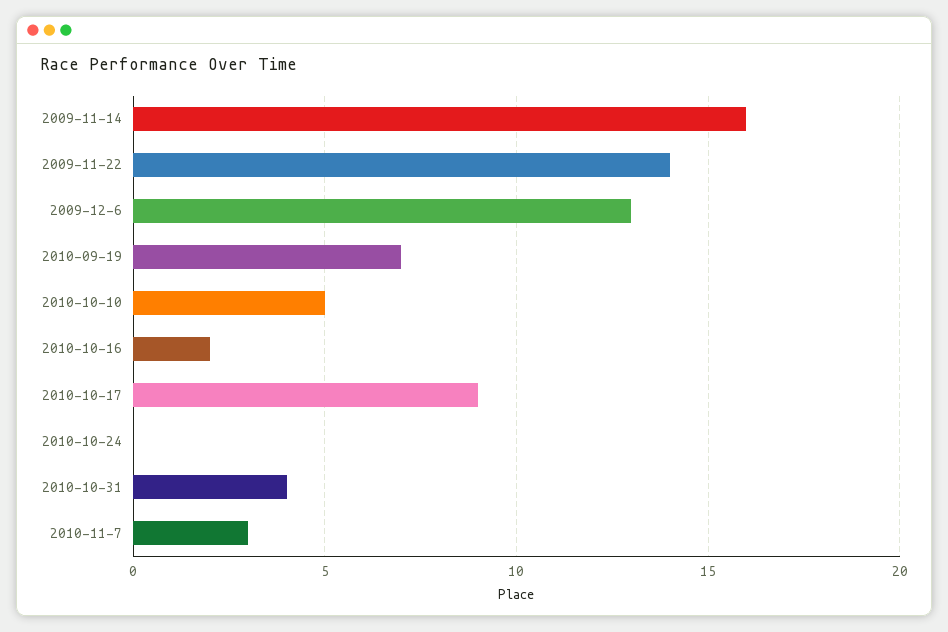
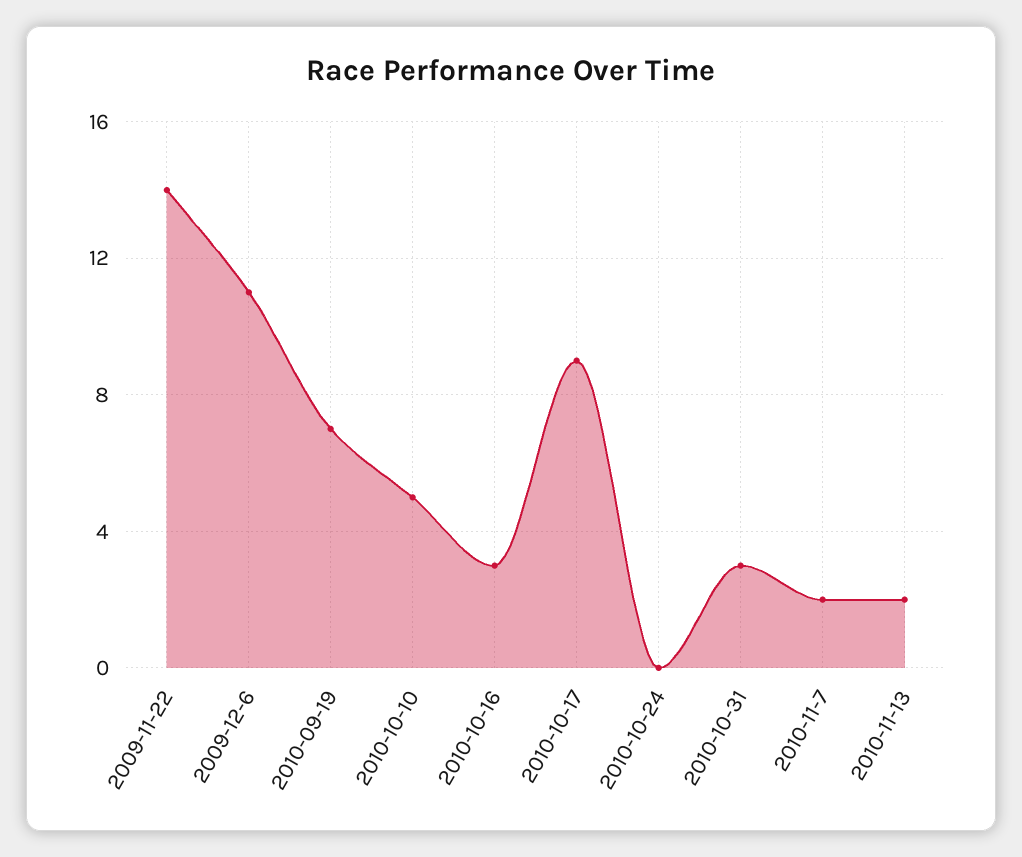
2009-11-14: 16 -> none
2009-12-6: 13 -> 11
2010-10-16: 2 -> 3
2010-10-31: 4 -> 3
2010-11-7: 3 -> 2
2010-11-13: none -> 2

